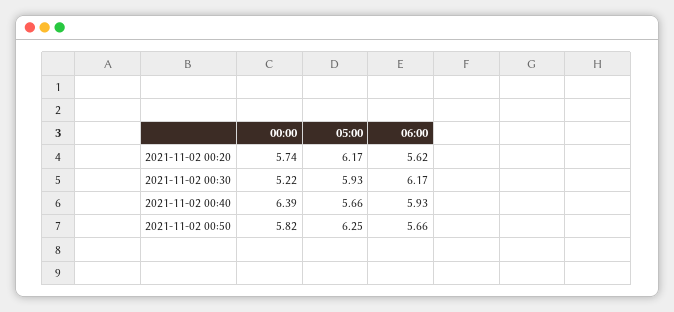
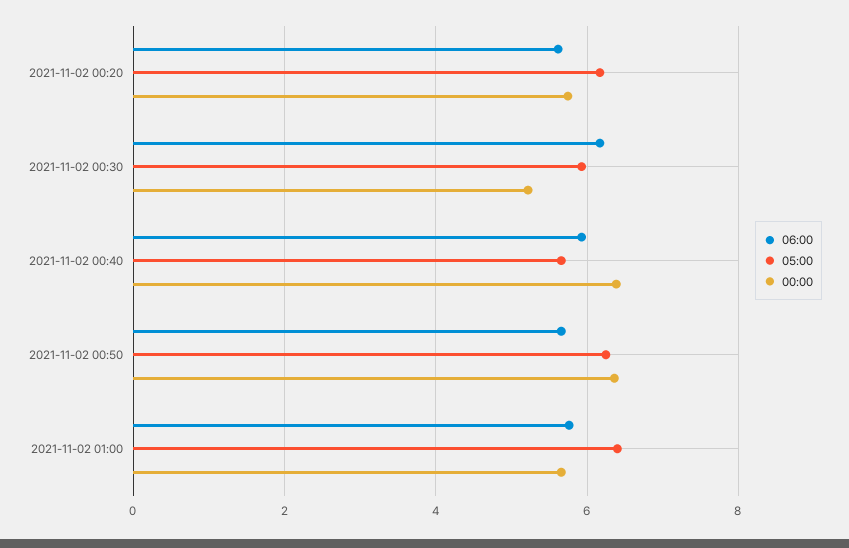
00:00, 2021-11-02 00:50: 5.82 -> 6.4
06:00, 2021-11-02 01:00: none -> 5.8
05:00, 2021-11-02 01:00: none -> 6.4
00:00, 2021-11-02 01:00: none -> 5.6

